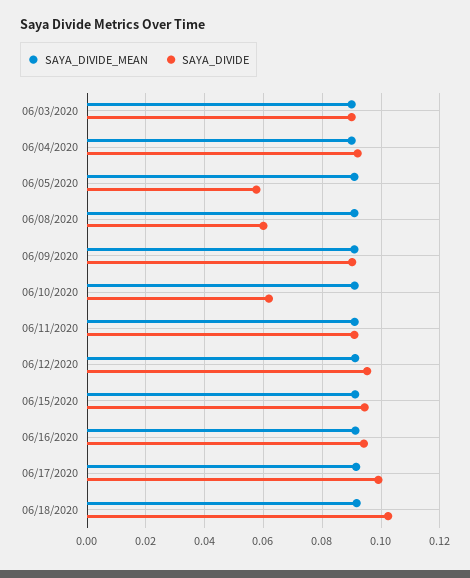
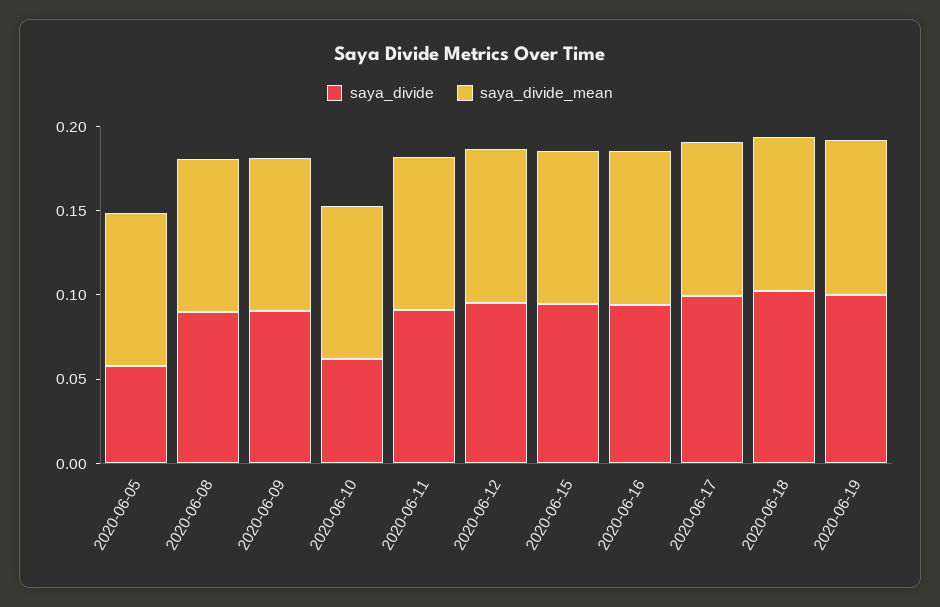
SAYA_DIVIDE_MEAN, 06/03/2020: 0.09 -> none
SAYA_DIVIDE, 06/03/2020: 0.09 -> none
SAYA_DIVIDE_MEAN, 06/04/2020: 0.09 -> none
SAYA_DIVIDE, 06/04/2020: 0.0925 -> none
SAYA_DIVIDE, 06/08/2020: 0.06 -> 0.09
SAYA_DIVIDE, 2020-06-19: none -> 0.1
SAYA_DIVIDE_MEAN, 2020-06-19: none -> 0.09

